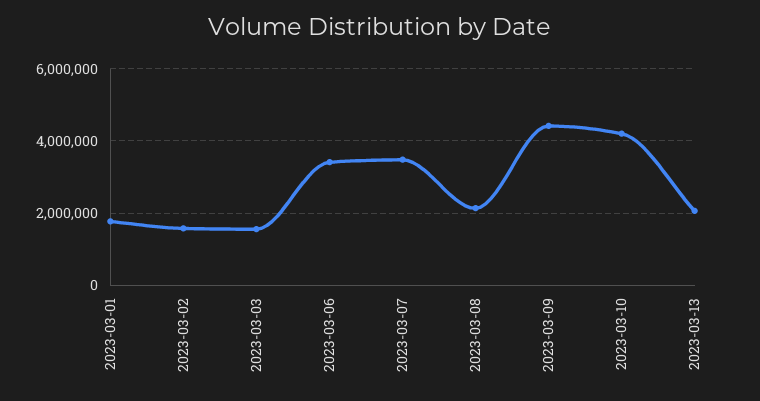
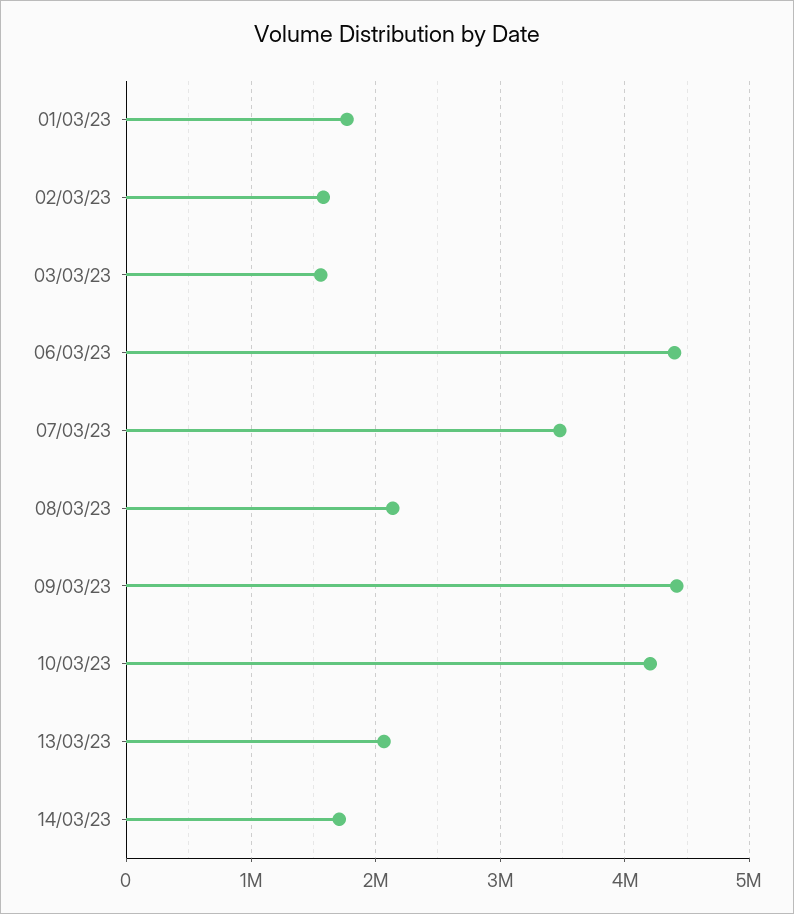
2023-03-06: 3400000 -> 4400000
14/03/23: none -> 1700000

